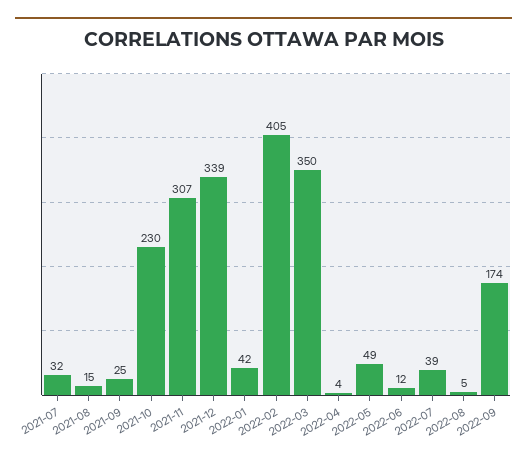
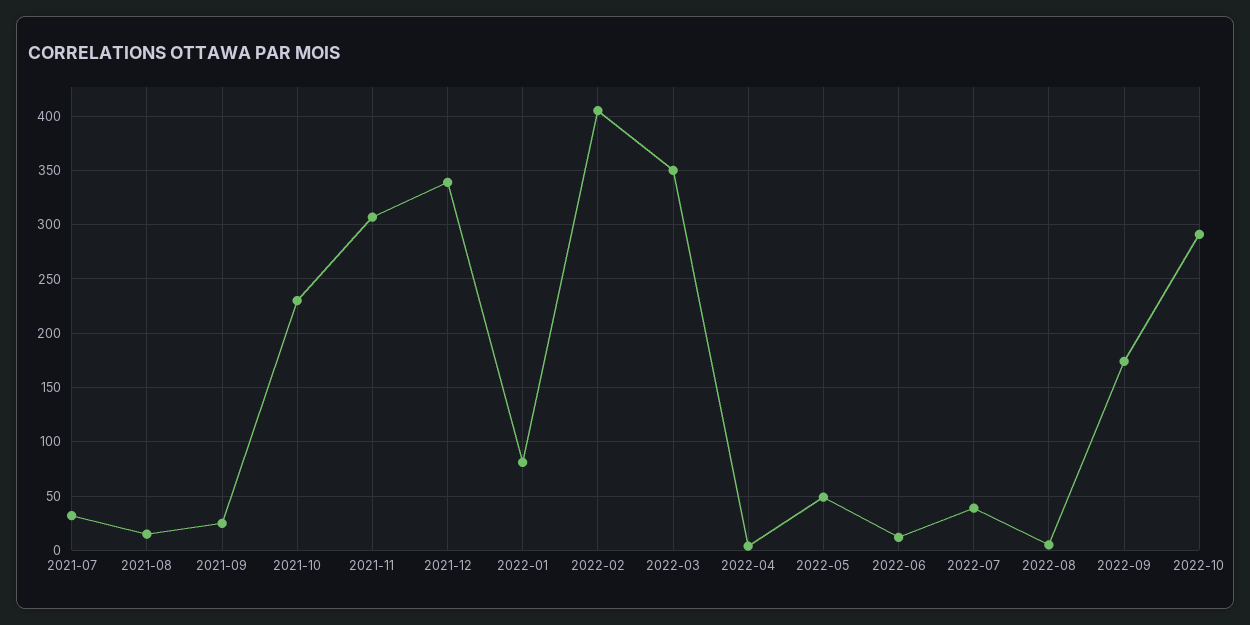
2022-01: 42 -> 80
2022-10: none -> 290

